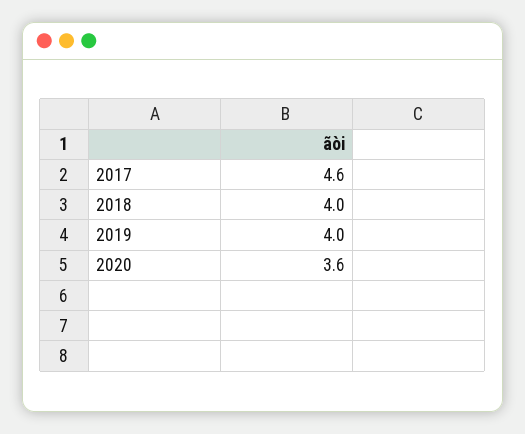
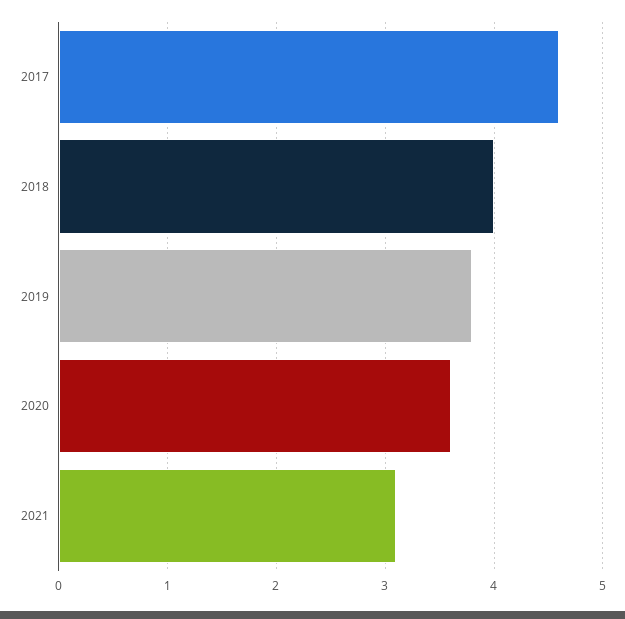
2019: 4 -> 3.8
2021: none -> 3.1

